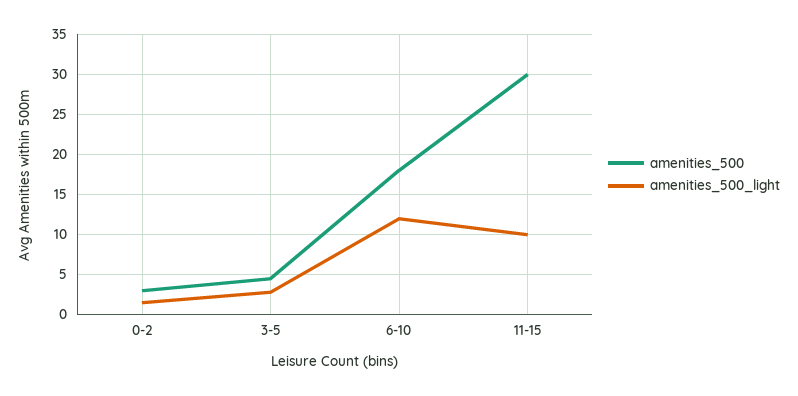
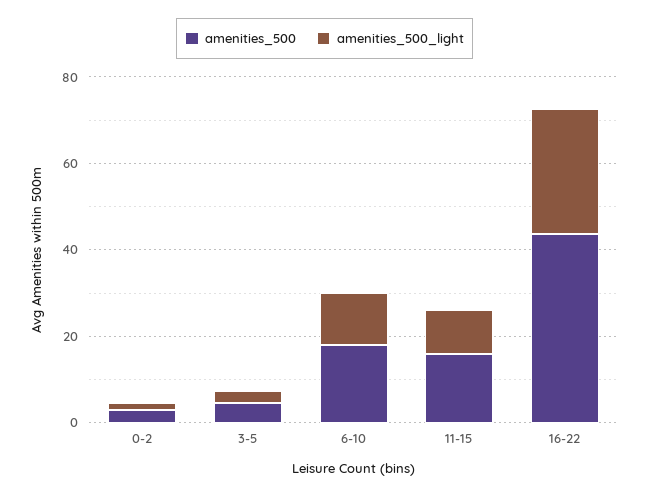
amenities_500, 11-15: 30 -> 15
amenities_500, 16-22: none -> 45
amenities_500_light, 16-22: none -> 30

